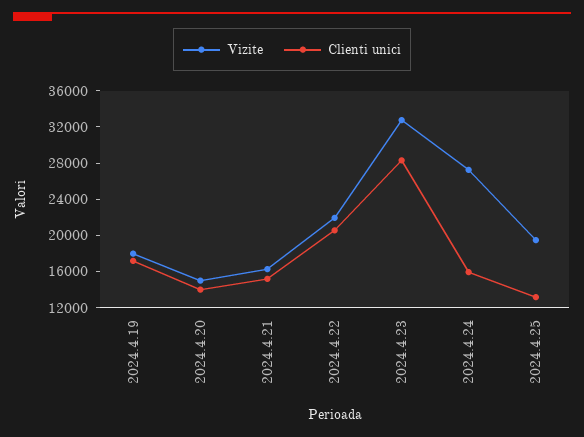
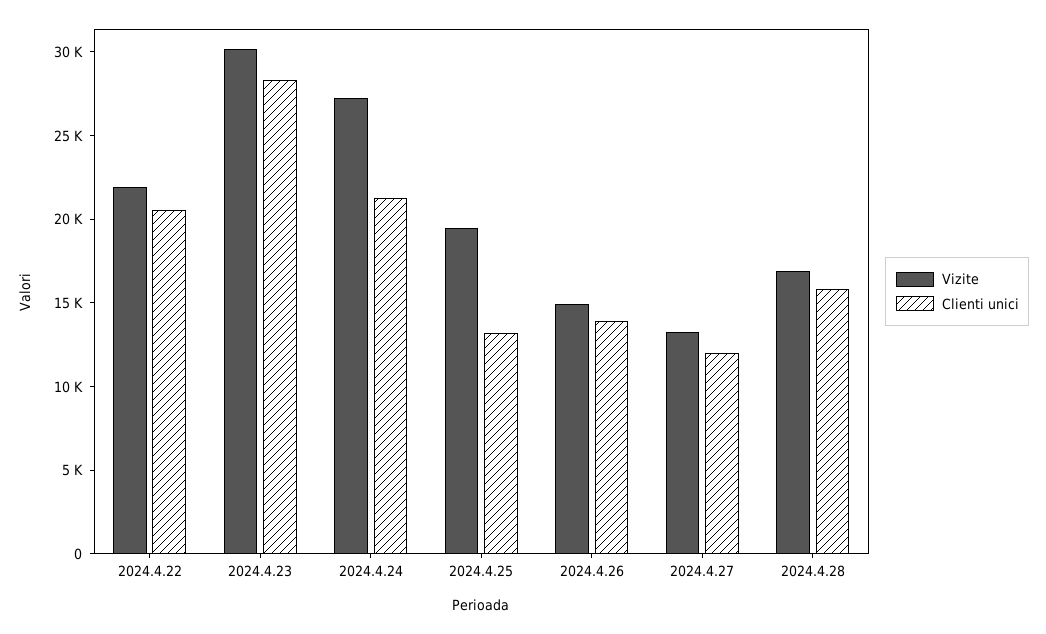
Vizite, 2024.4.19: 18000 -> none
Clienti unici, 2024.4.19: 17000 -> none
Vizite, 2024.4.20: 15000 -> none
Clienti unici, 2024.4.20: 14000 -> none
Vizite, 2024.4.21: 16000 -> none
Clienti unici, 2024.4.21: 15000 -> none
Vizite, 2024.4.23: 33000 -> 30000
Clienti unici, 2024.4.24: 16000 -> 21000
Vizite, 2024.4.26: none -> 15000
Clienti unici, 2024.4.26: none -> 14000
Vizite, 2024.4.27: none -> 13000
Clienti unici, 2024.4.27: none -> 12000
Vizite, 2024.4.28: none -> 17000
Clienti unici, 2024.4.28: none -> 16000

